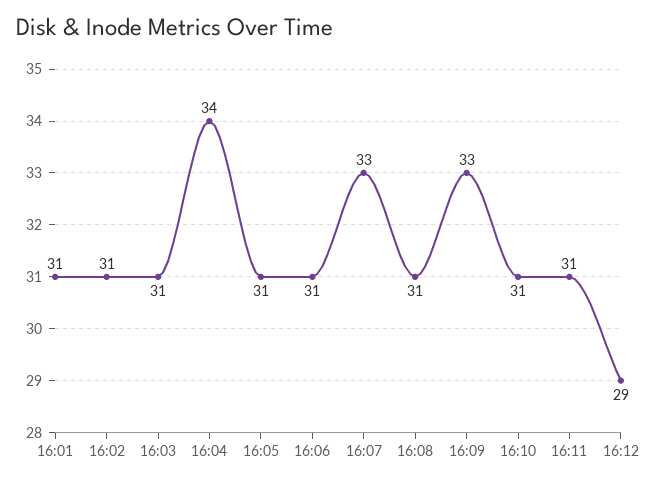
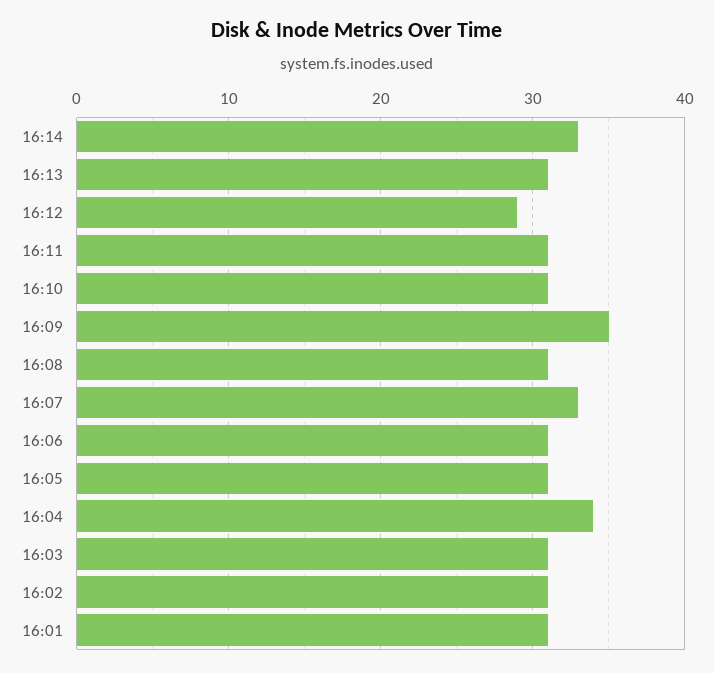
16:09: 33 -> 35
16:14: none -> 33
16:13: none -> 31

